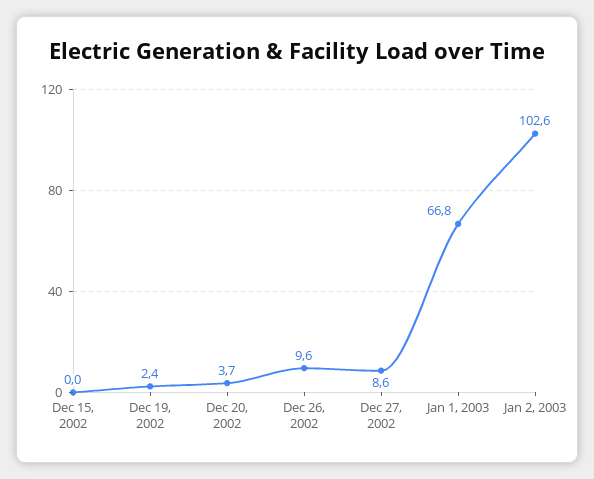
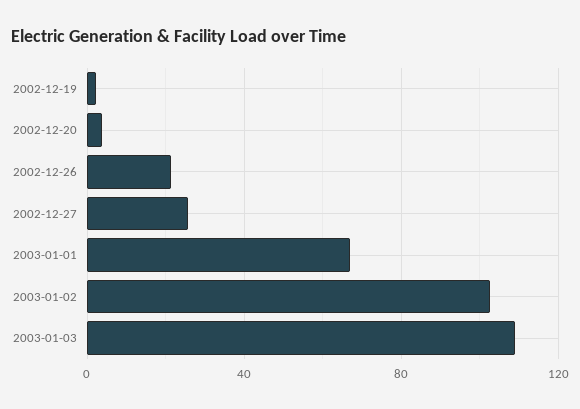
Dec 15, 2002: 0 -> none
Dec 26, 2002: 9.6 -> 20
Dec 27, 2002: 8.6 -> 25
2003-01-03: none -> 110

